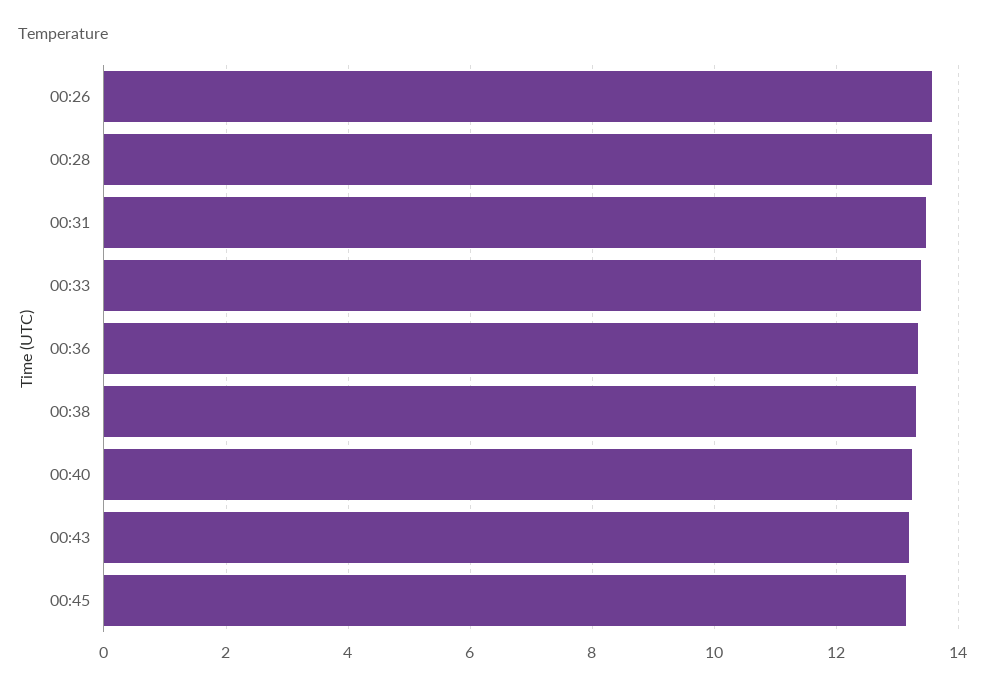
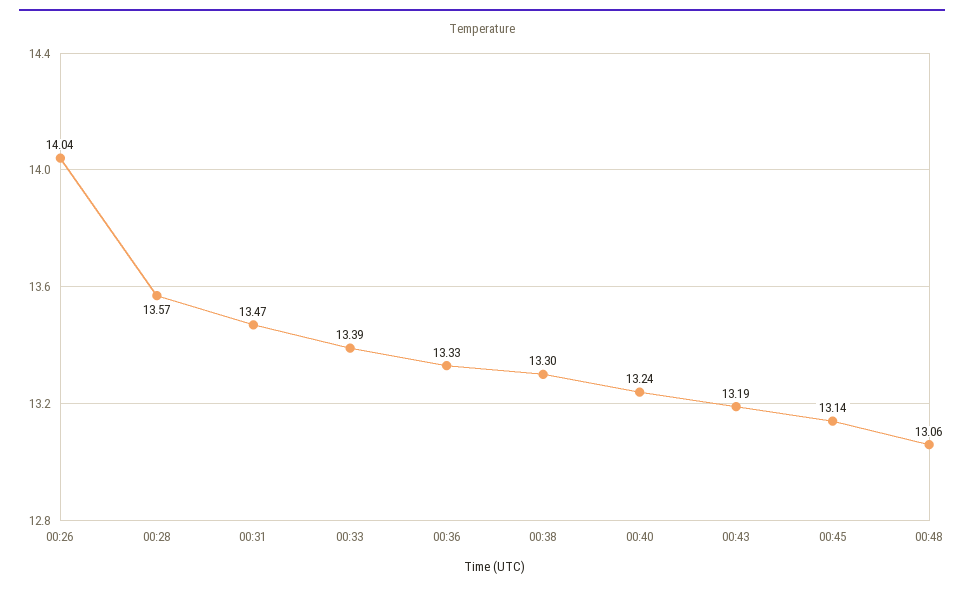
00:26: 13.6 -> 14.04
00:48: none -> 13.06

